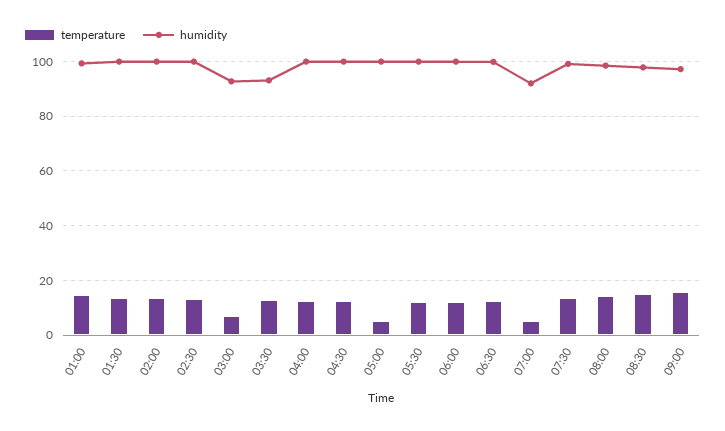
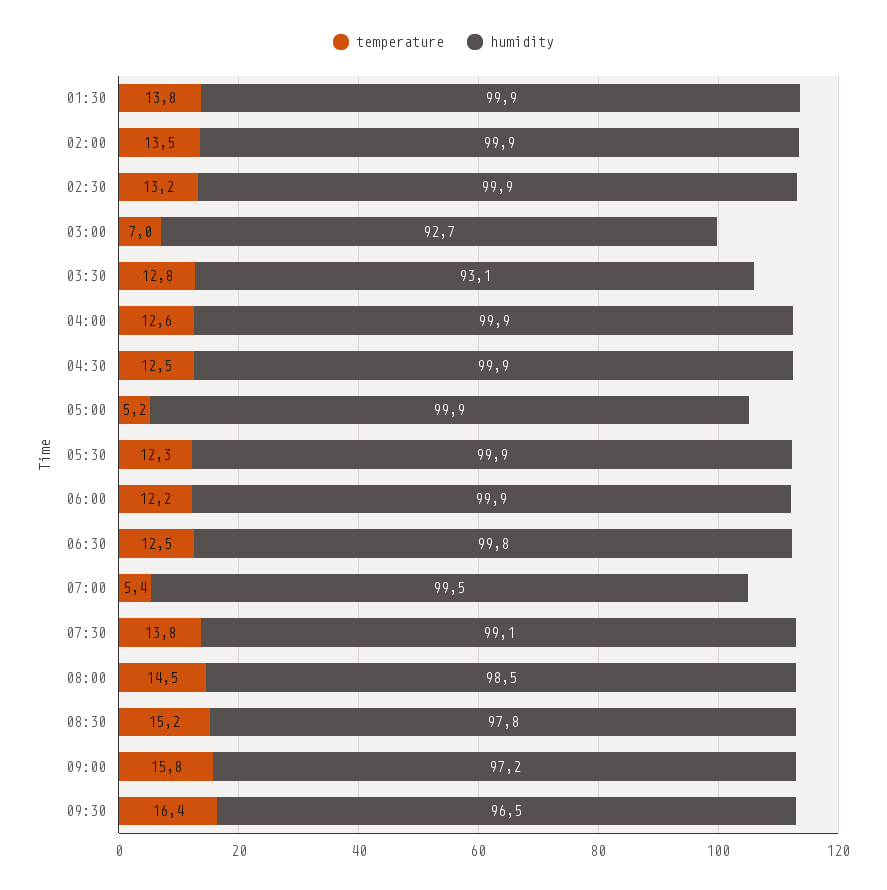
temperature, 01:00: 15 -> none
humidity, 01:00: 100 -> none
humidity, 07:00: 92.5 -> 99.5
temperature, 09:30: none -> 16.4
humidity, 09:30: none -> 96.5

